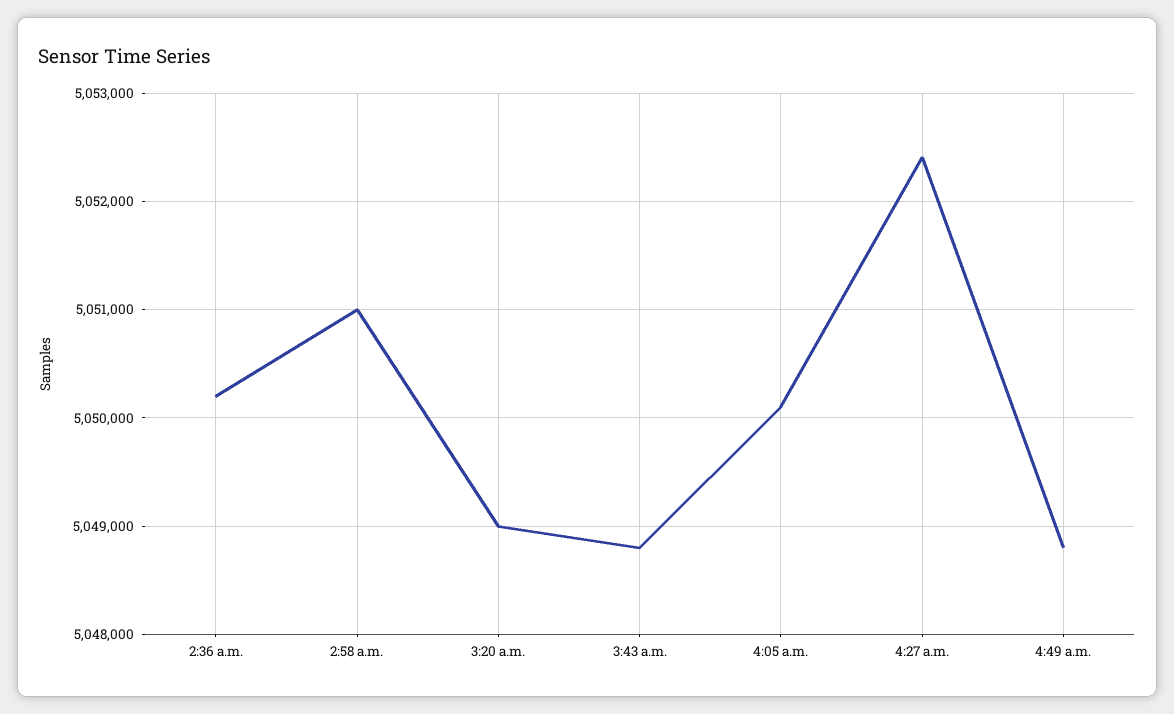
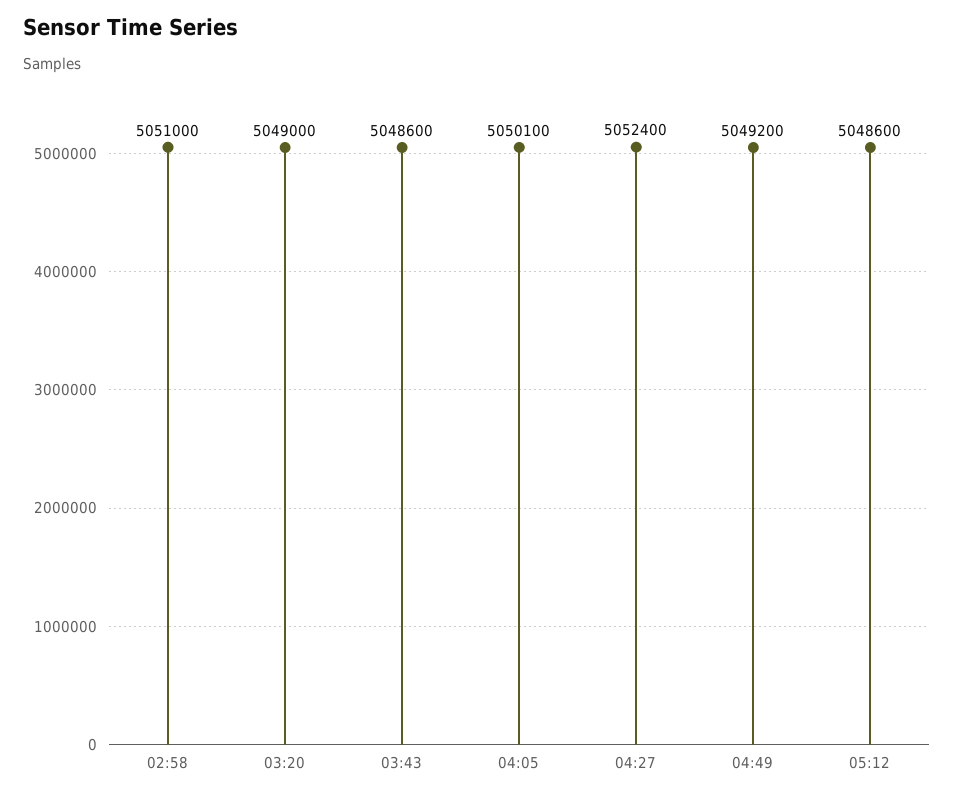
2:36 a.m.: 5050200 -> none
3:43 a.m.: 5048800 -> 5048600
4:49 a.m.: 5048800 -> 5049200
05:12: none -> 5048600

